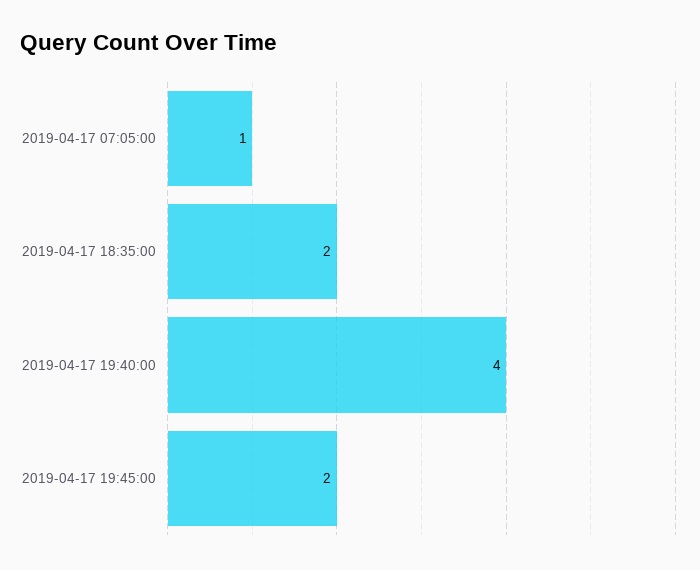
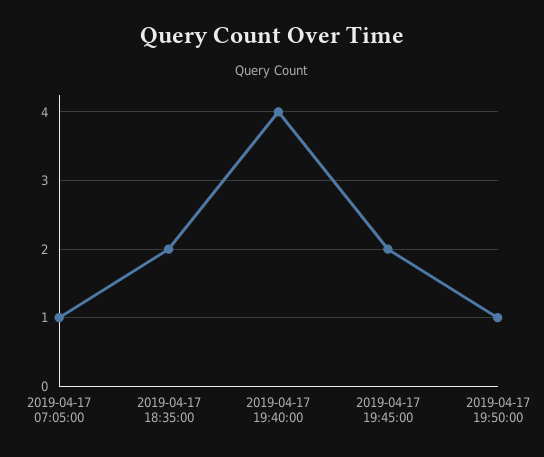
2019-04-17 19:50:00: none -> 1

